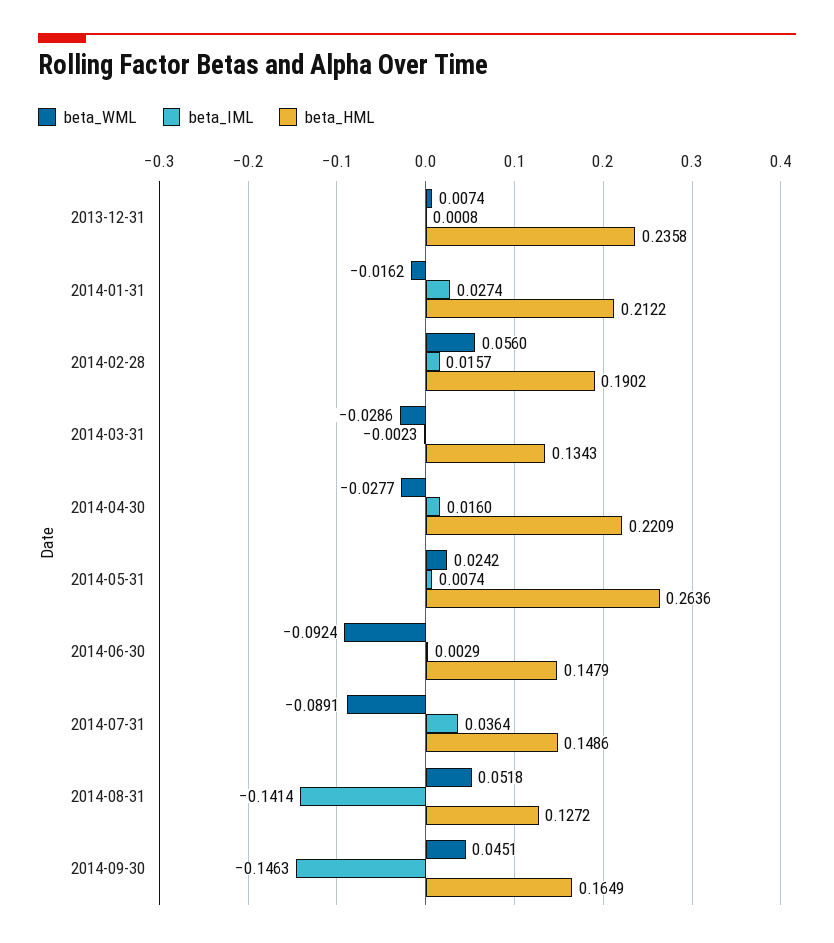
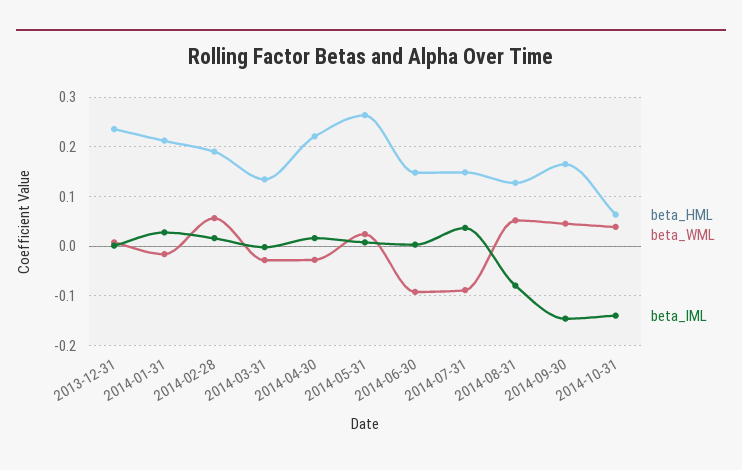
beta_IML, 2014-08-31: -0.1414 -> -0.08
beta_HML, 2014-10-31: none -> 0.06
beta_WML, 2014-10-31: none -> 0.04
beta_IML, 2014-10-31: none -> -0.14

